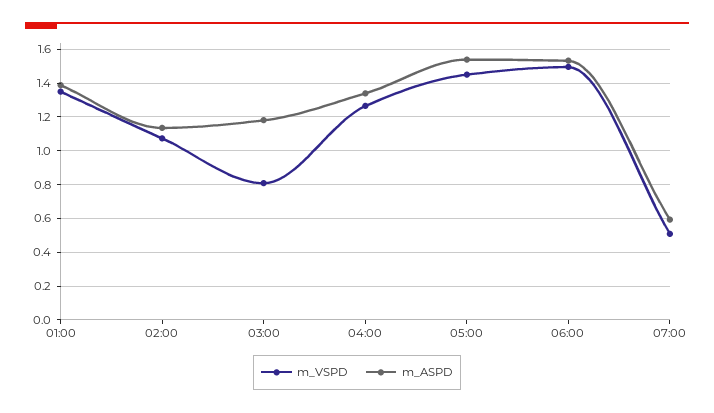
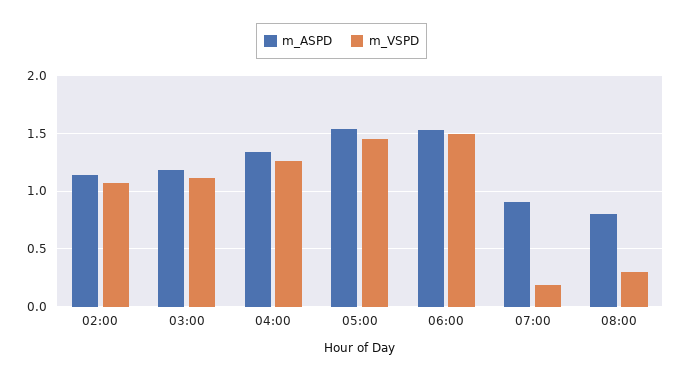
m_VSPD, 01:00: 1.35 -> none
m_ASPD, 01:00: 1.4 -> none
m_VSPD, 03:00: 0.8 -> 1.1
m_VSPD, 07:00: 0.5 -> 0.2
m_ASPD, 07:00: 0.6 -> 0.9
m_ASPD, 08:00: none -> 0.8
m_VSPD, 08:00: none -> 0.3

